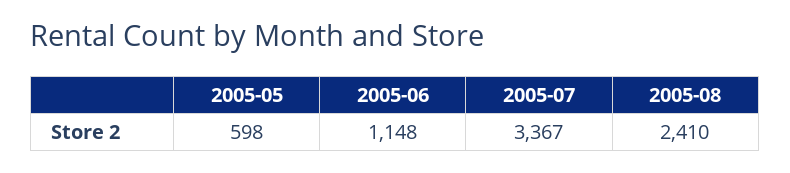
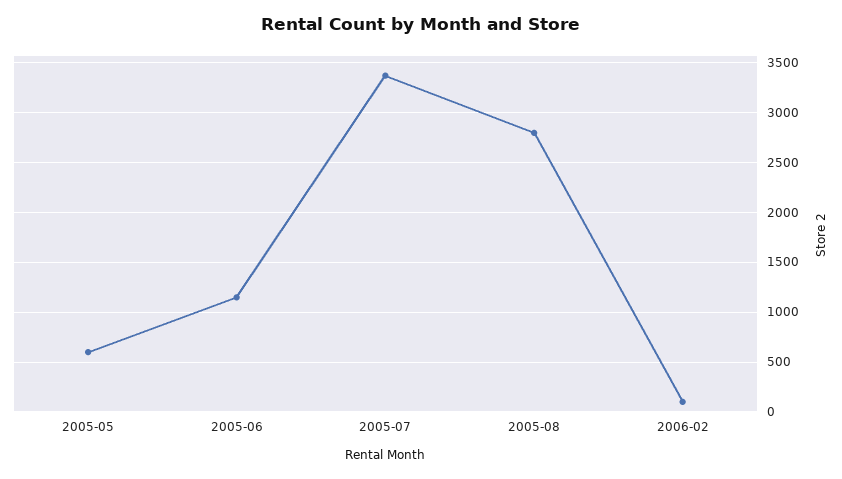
2005-08: 2410 -> 2800
2006-02: none -> 100

